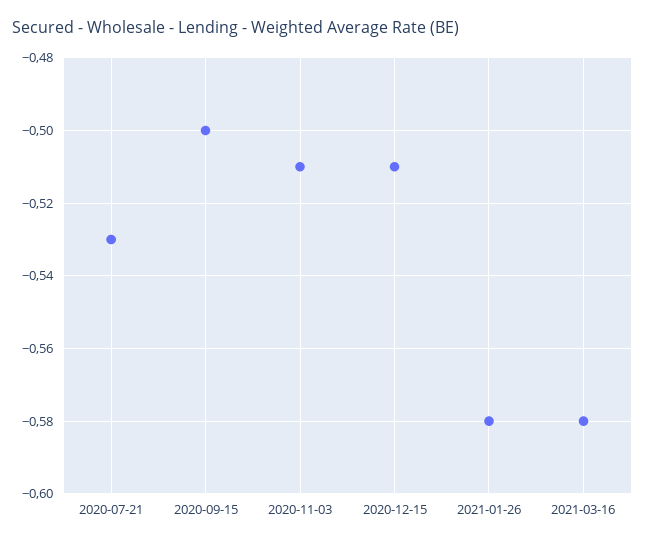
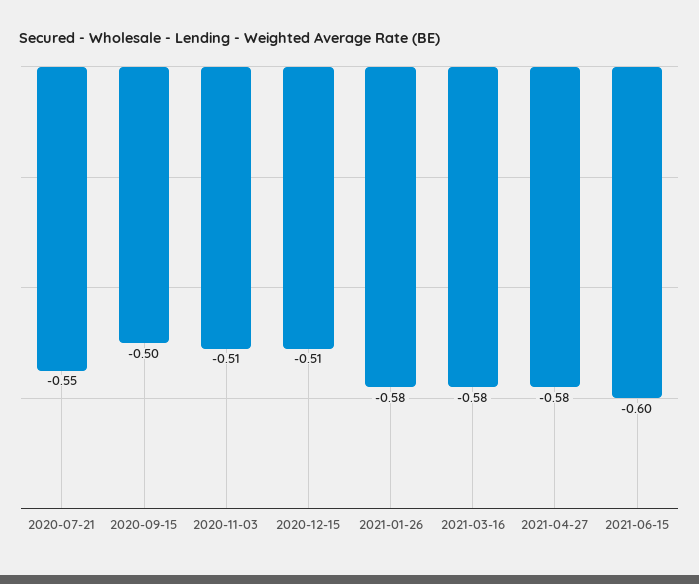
2020-07-21: -0.53 -> -0.55
2021-04-27: none -> -0.58
2021-06-15: none -> -0.6

